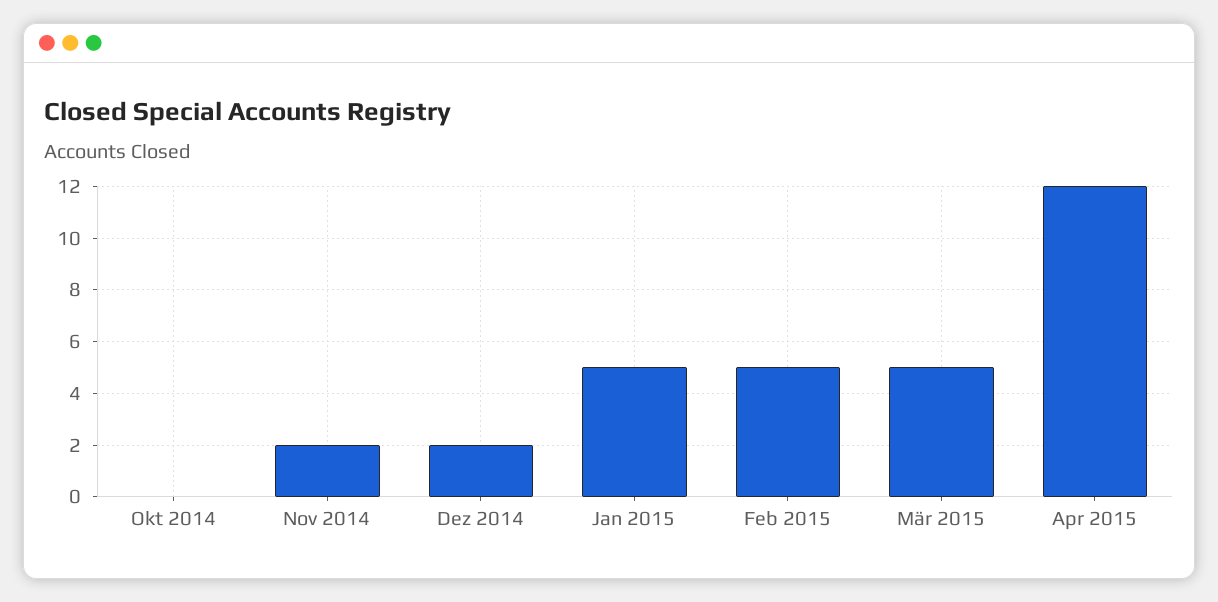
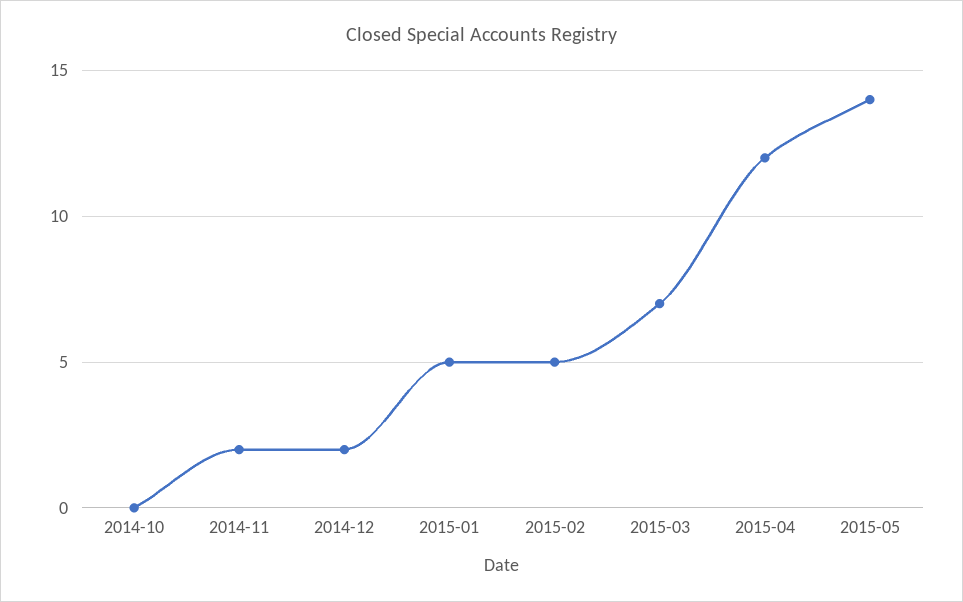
Mär 2015: 5 -> 7
2015-05: none -> 14

